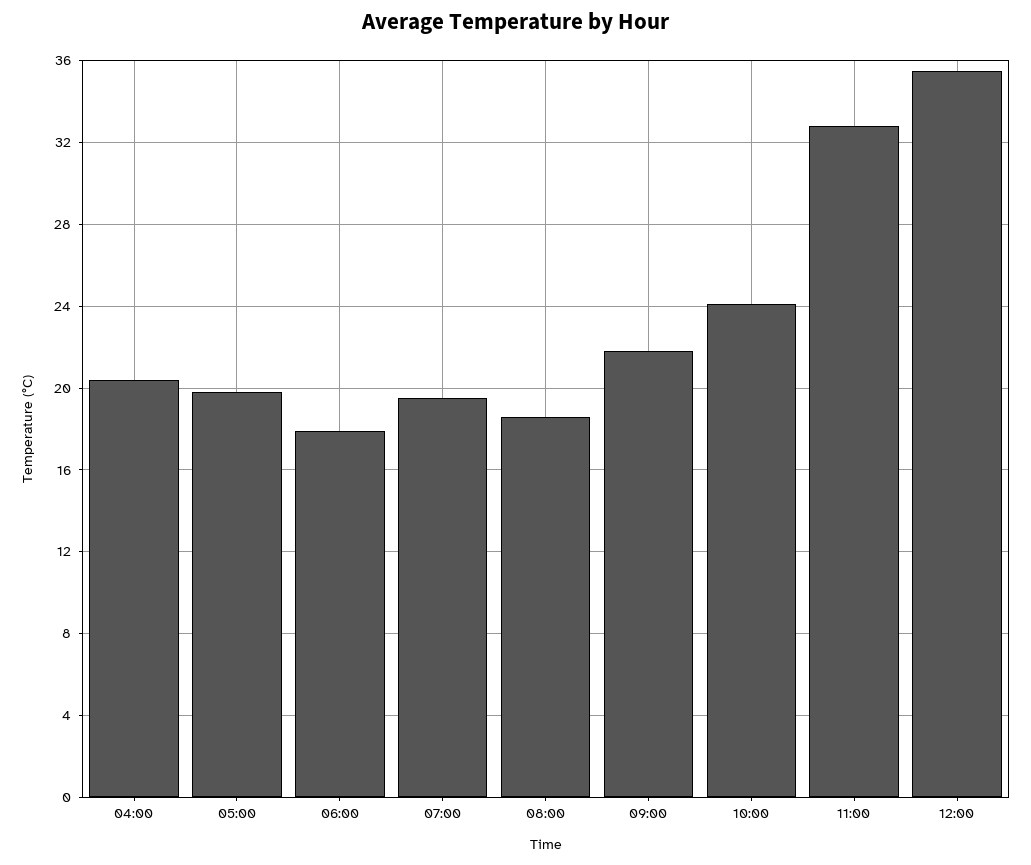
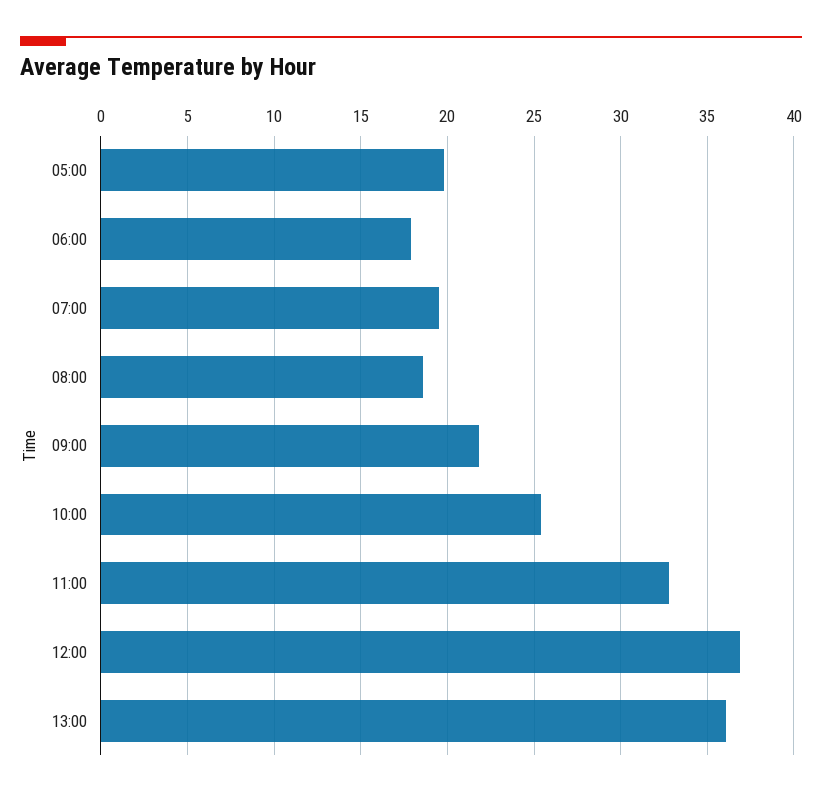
04:00: 20.5 -> none
10:00: 24 -> 25.5
12:00: 35.5 -> 37
13:00: none -> 36

